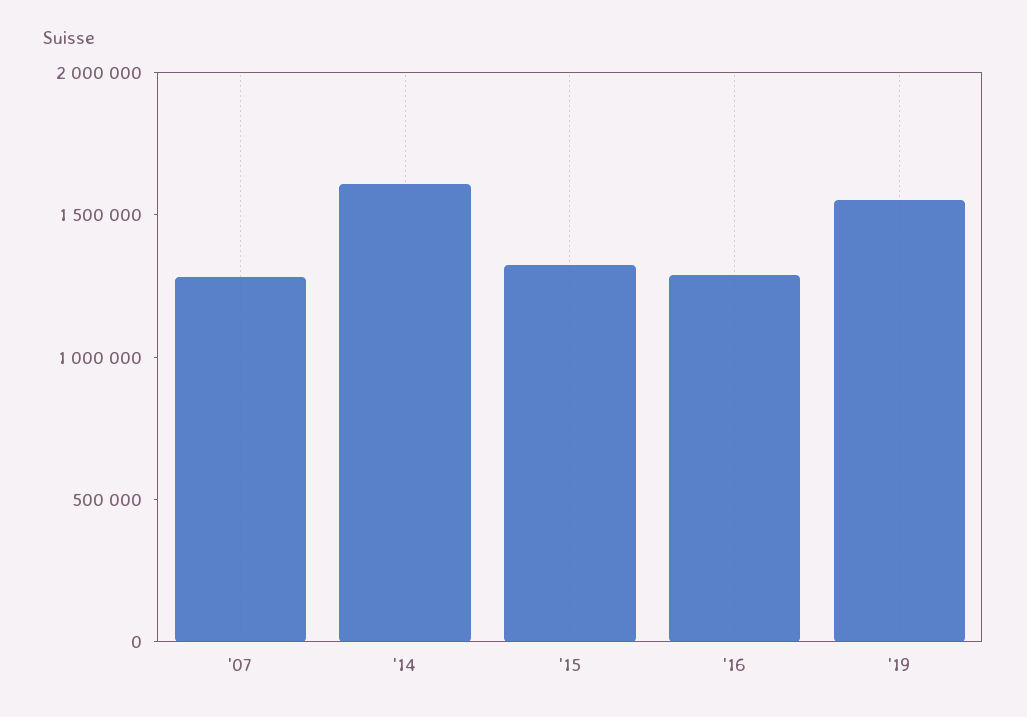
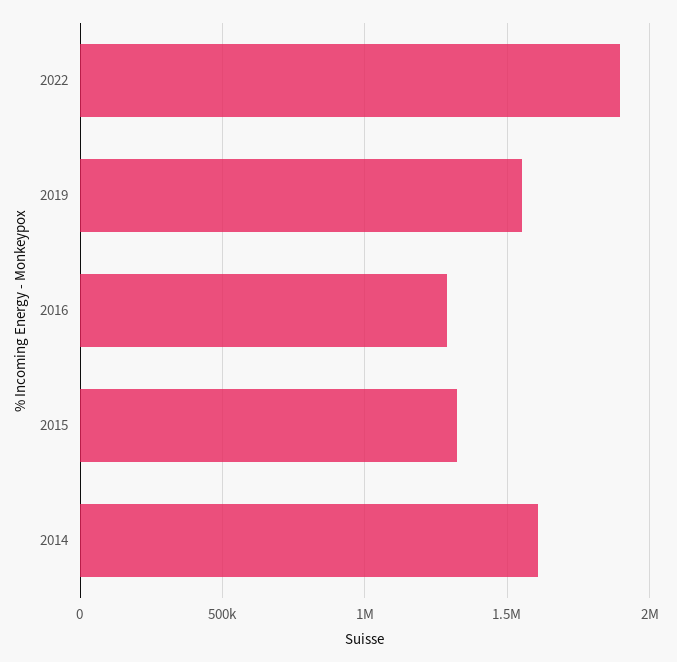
'07: 1300000 -> none
2022: none -> 1900000

